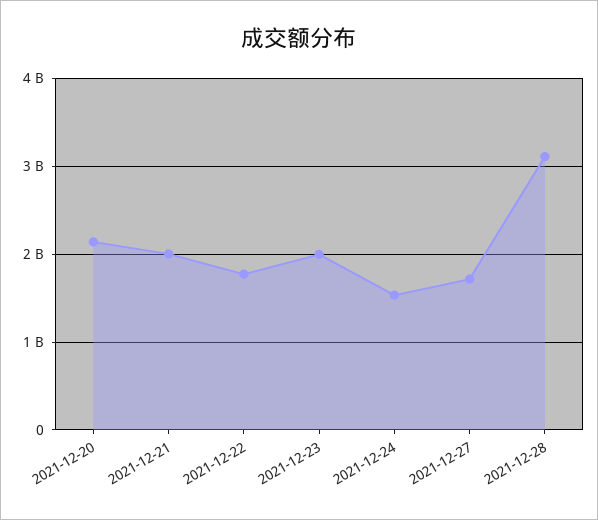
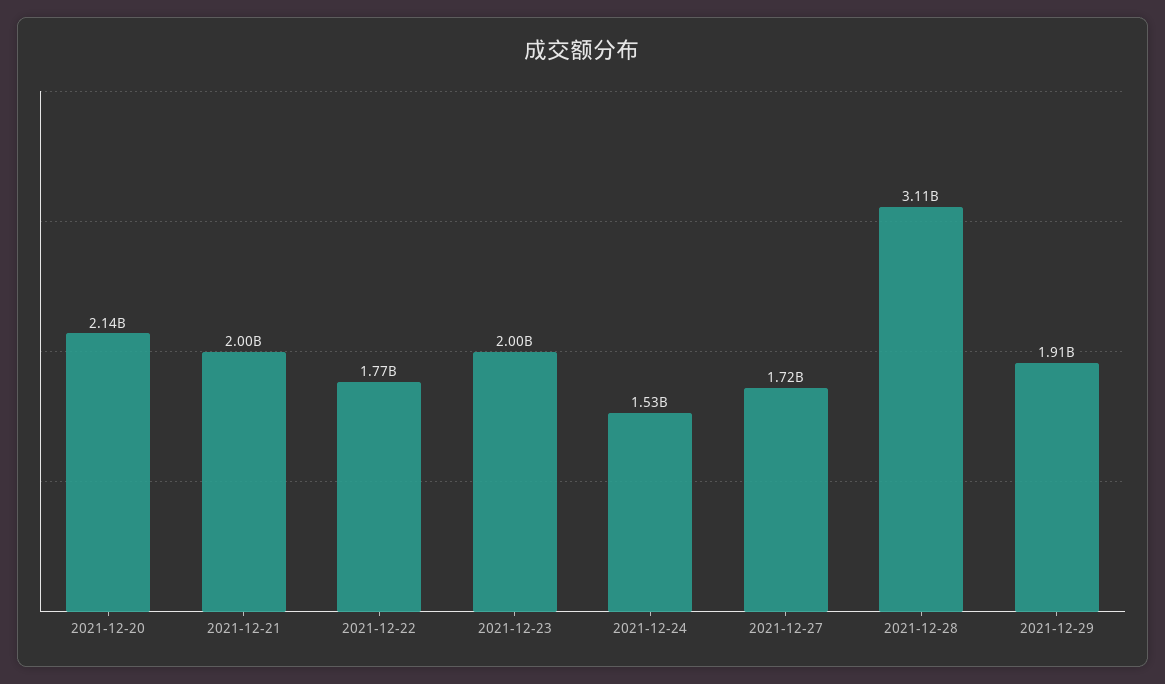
2021-12-29: none -> 1910000000

